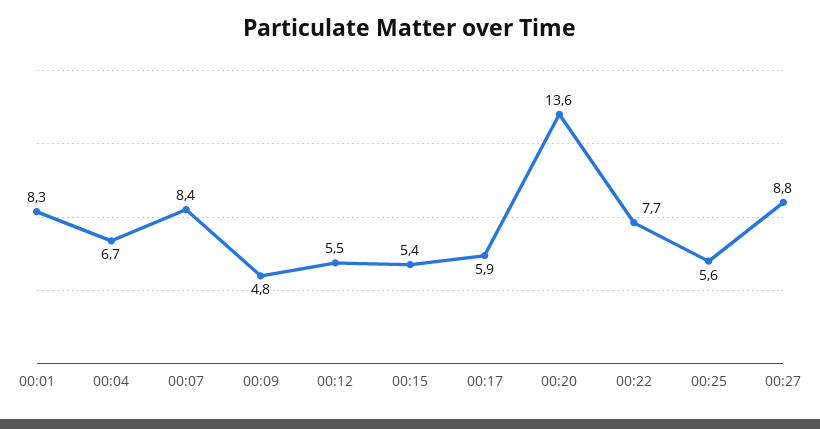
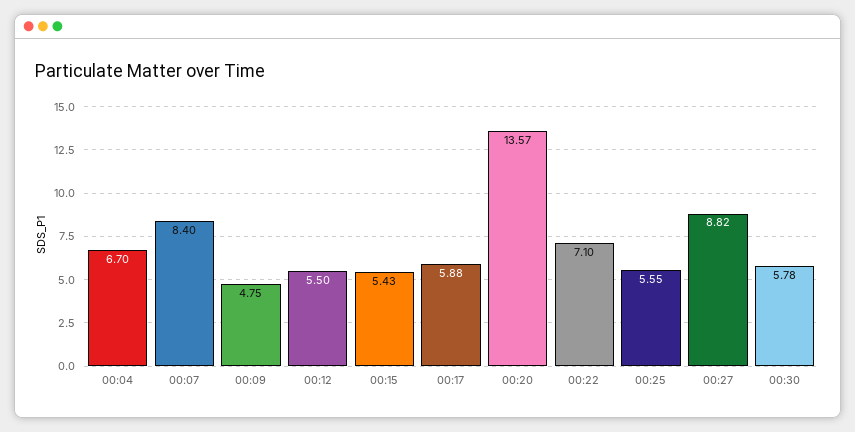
00:01: 8.3 -> none
00:22: 7.7 -> 7.1
00:30: none -> 5.78

